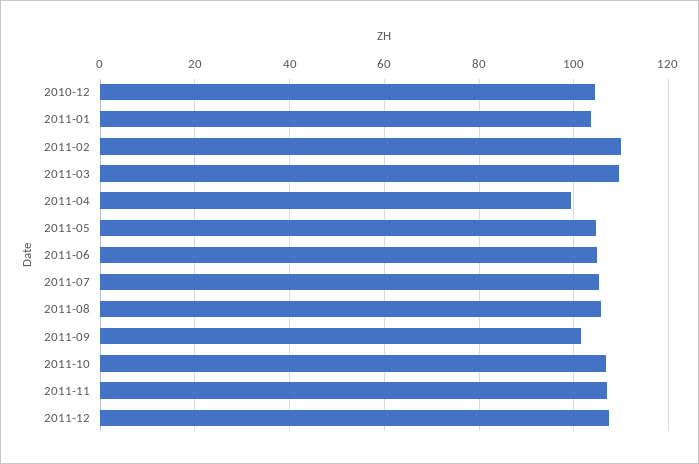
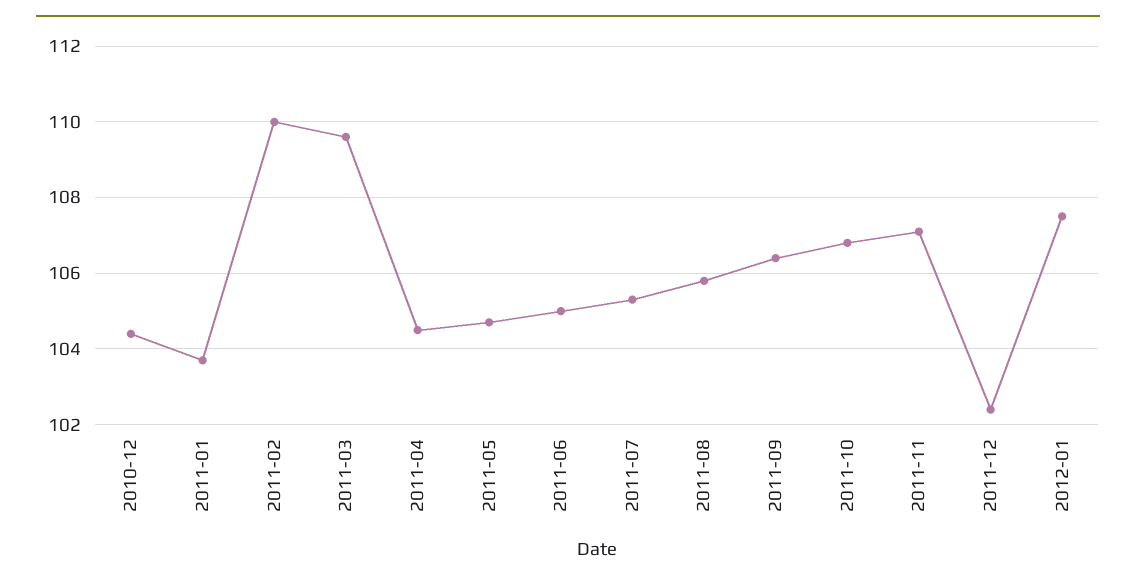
2011-04: 100 -> 104.5
2011-09: 102 -> 106.5
2011-12: 108 -> 102.5
2012-01: none -> 107.5

